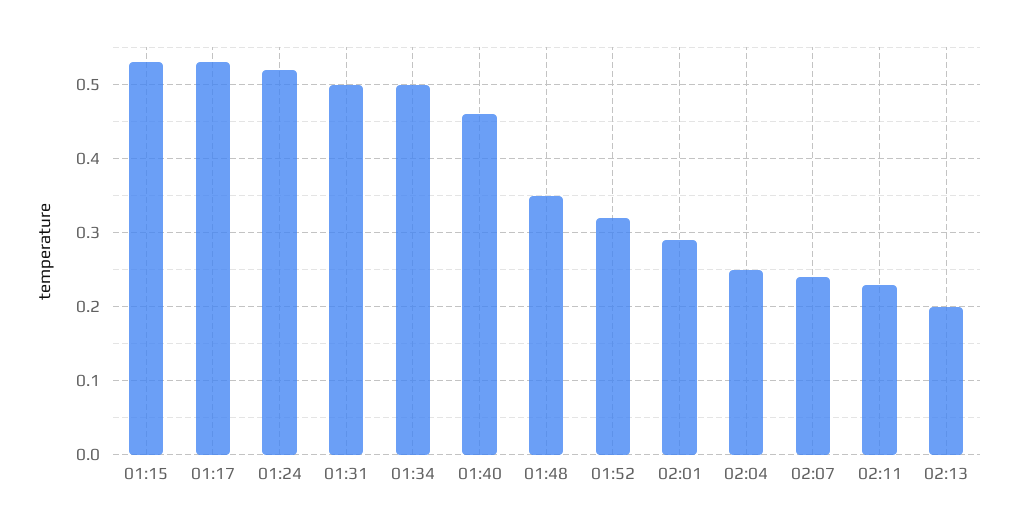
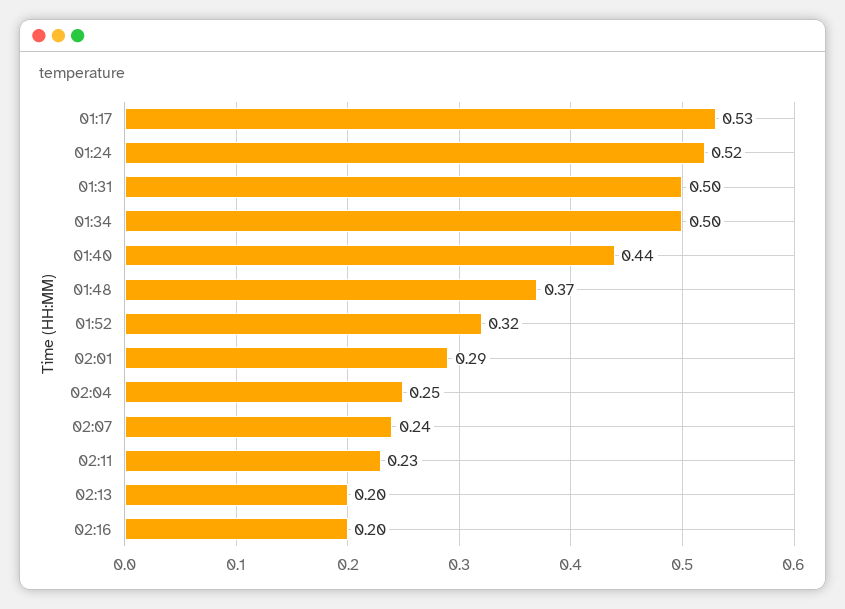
01:15: 0.53 -> none
01:40: 0.46 -> 0.44
01:48: 0.35 -> 0.37
02:16: none -> 0.2

